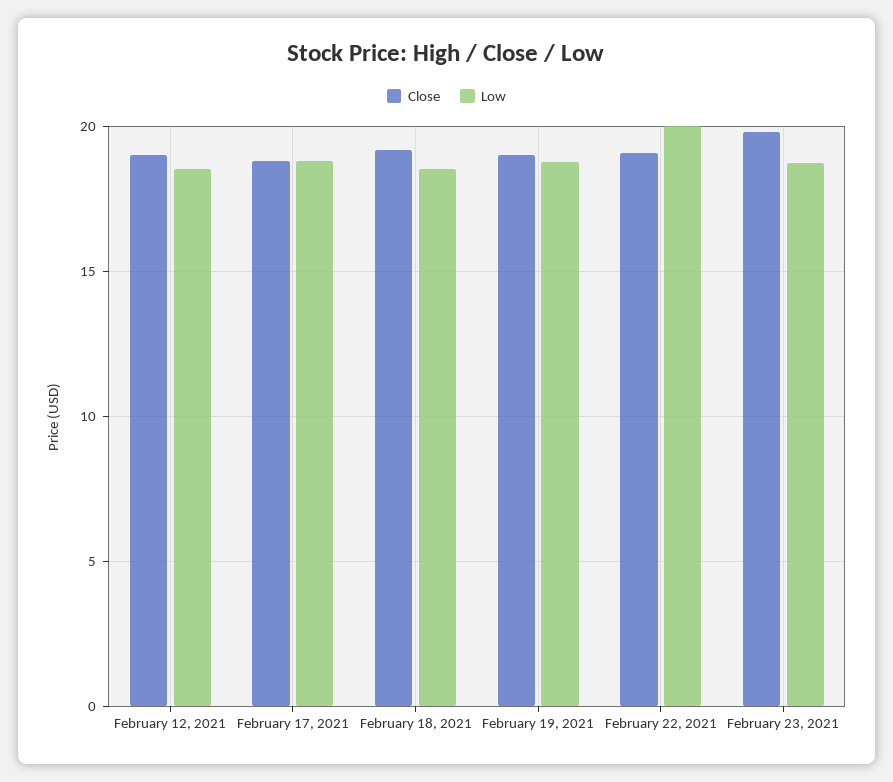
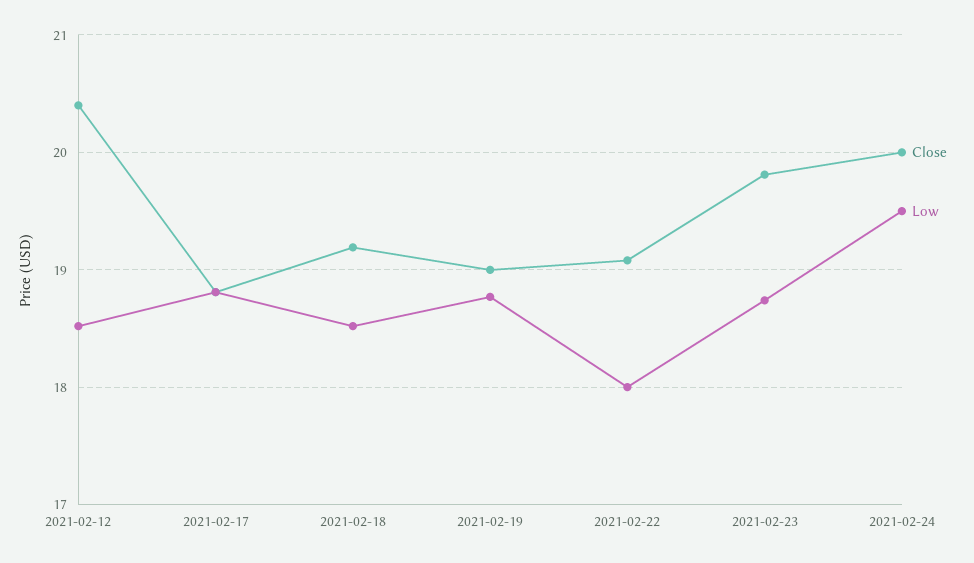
Close, February 12, 2021: 19 -> 20.4
Low, February 22, 2021: 20 -> 18
Close, 2021-02-24: none -> 20
Low, 2021-02-24: none -> 19.5

